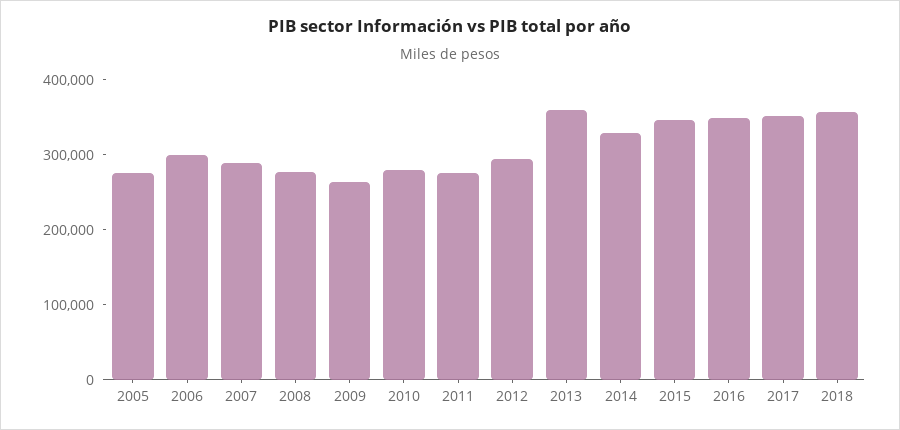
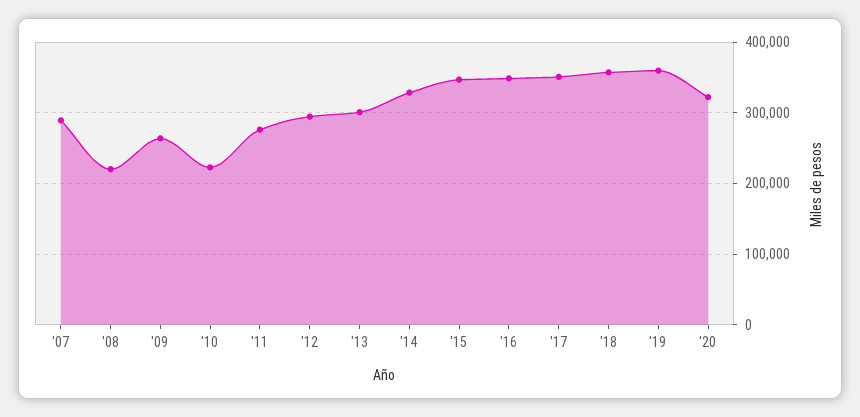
2005: 280000 -> none
2006: 300000 -> none
2008: 280000 -> 220000
2010: 280000 -> 220000
2013: 360000 -> 300000
'19: none -> 360000
'20: none -> 320000

